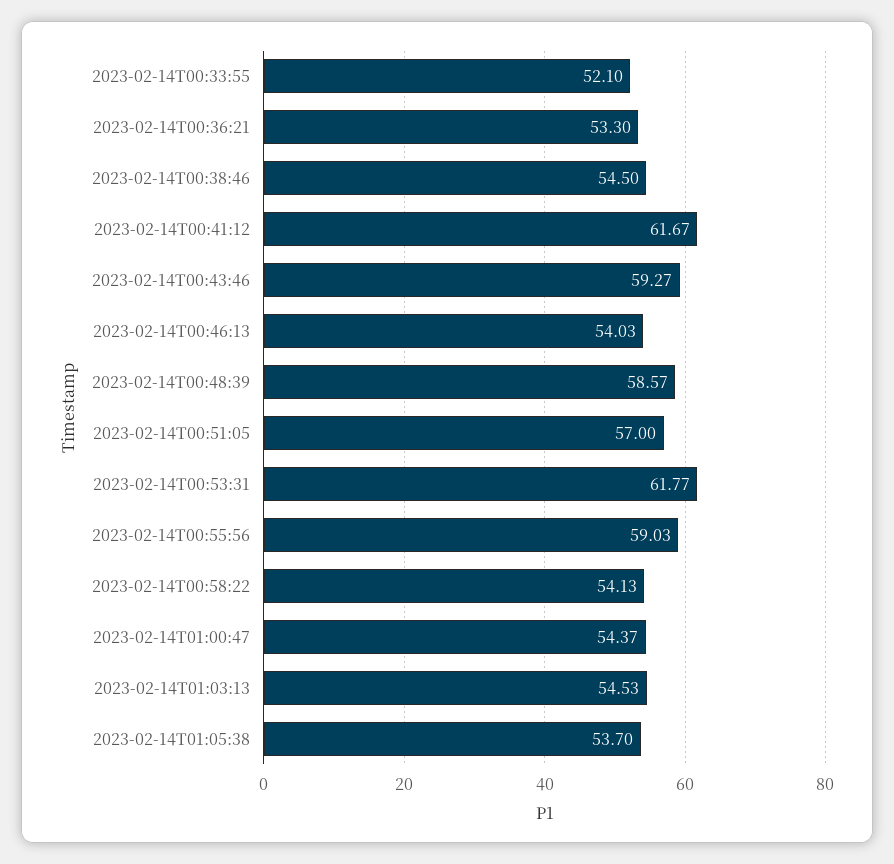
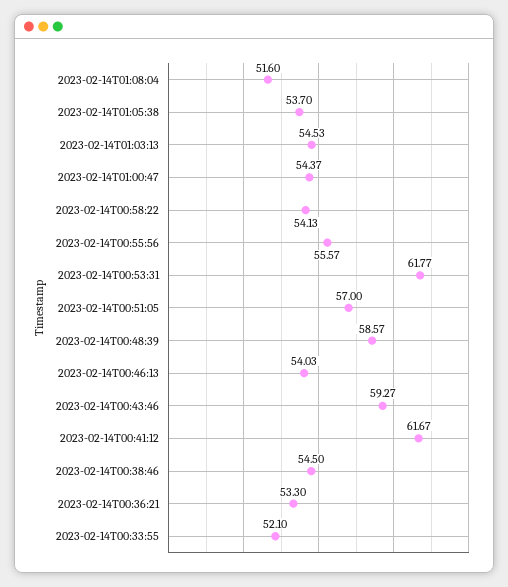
2023-02-14T00:55:56: 59.03 -> 55.57
2023-02-14T01:08:04: none -> 51.6

